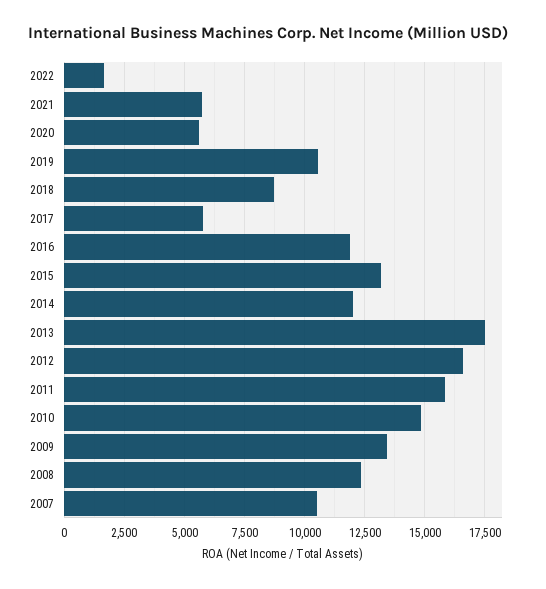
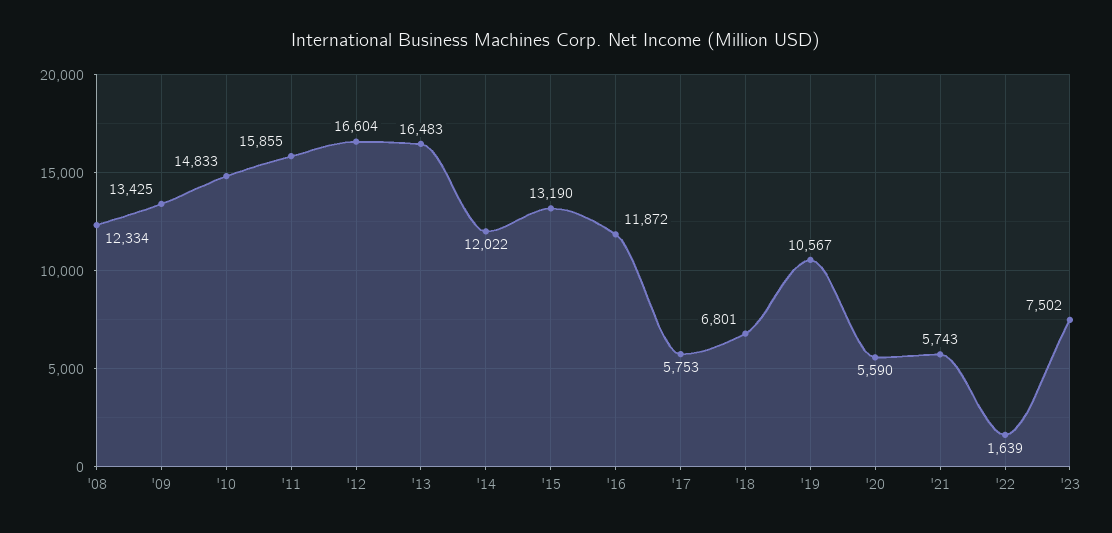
2018: 8750 -> 6801
2013: 17500 -> 16483
2007: 10500 -> none
'23: none -> 7502

